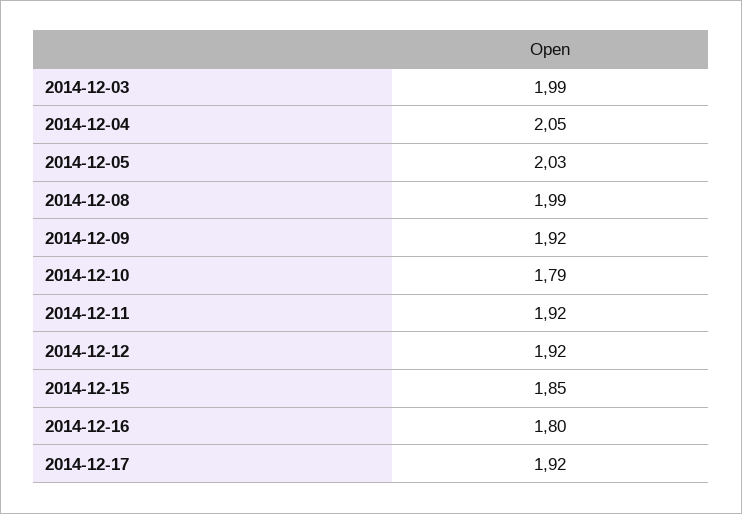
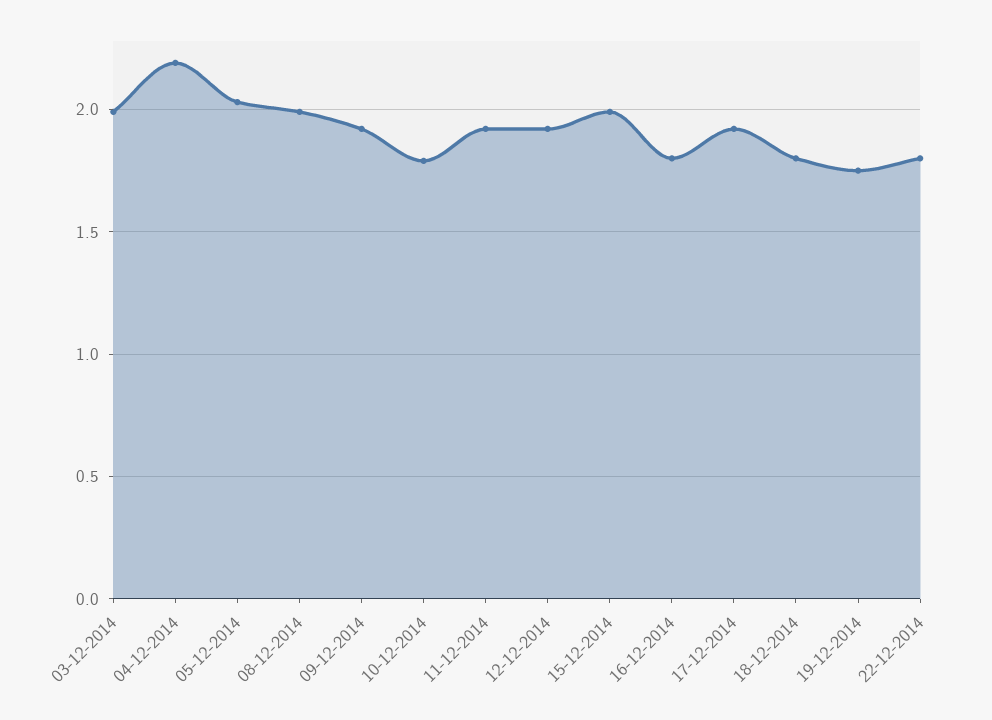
2014-12-04: 2.05 -> 2.2
2014-12-15: 1.85 -> 2
18-12-2014: none -> 1.8
19-12-2014: none -> 1.75
22-12-2014: none -> 1.8

